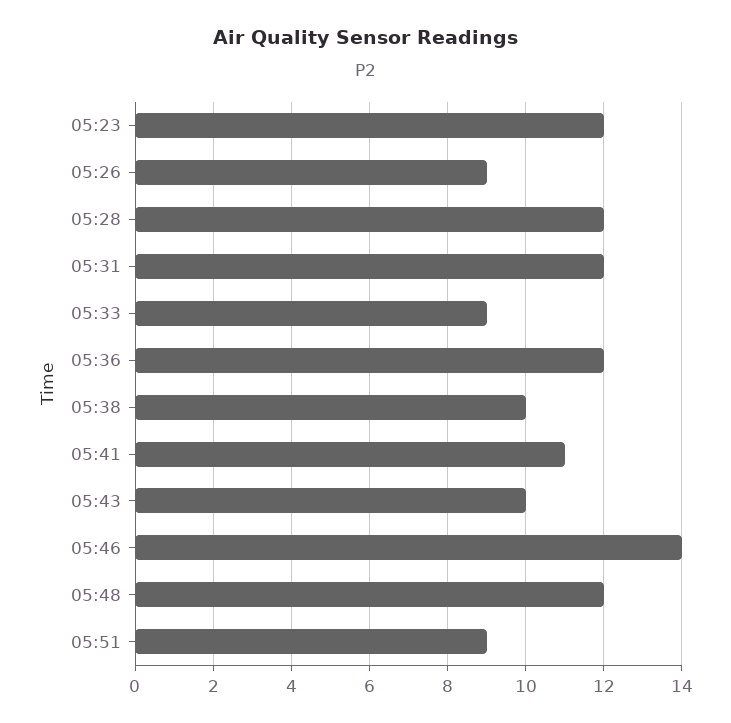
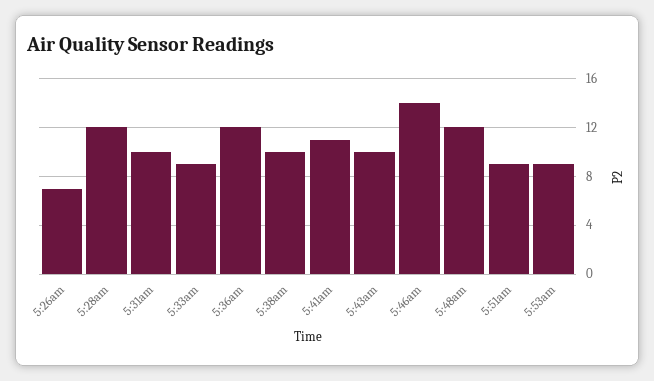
05:23: 12 -> none
05:26: 9 -> 7
05:31: 12 -> 10
5:53am: none -> 9

